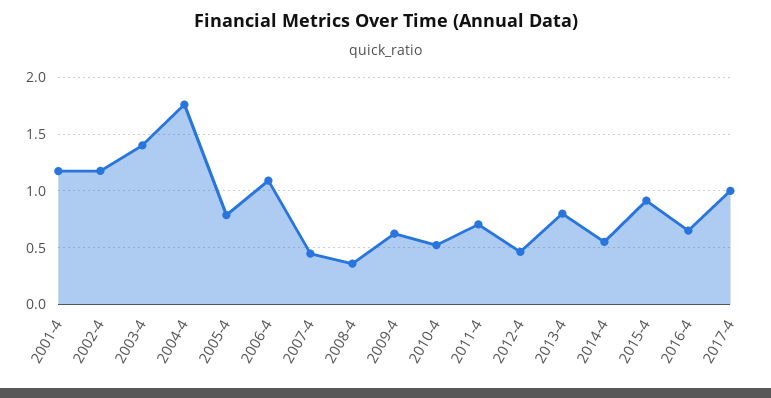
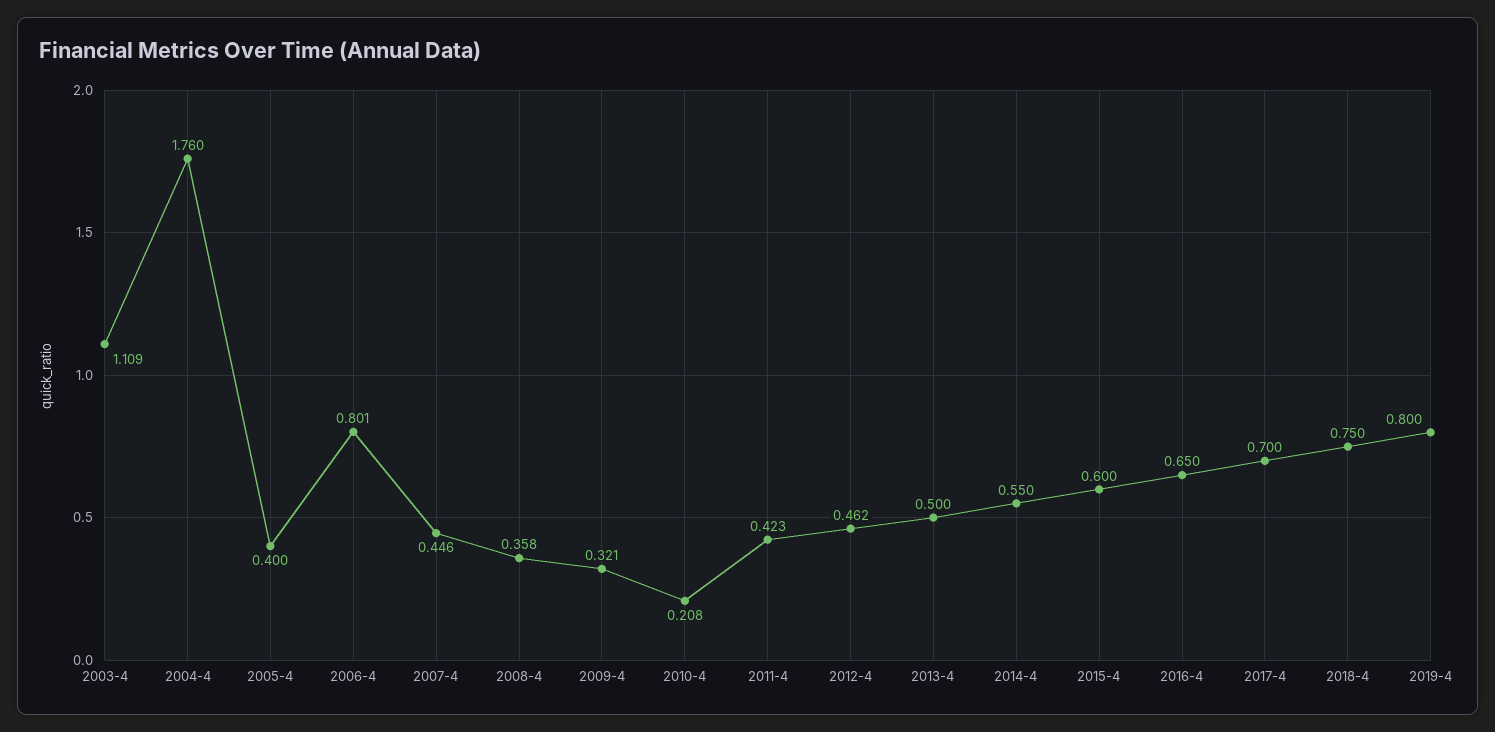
2001-4: 1.2 -> none
2002-4: 1.2 -> none
2003-4: 1.4 -> 1.109
2005-4: 0.8 -> 0.4
2006-4: 1.1 -> 0.801
2009-4: 0.6 -> 0.321
2010-4: 0.5 -> 0.208
2011-4: 0.7 -> 0.423
2013-4: 0.8 -> 0.5
2015-4: 0.9 -> 0.6
2017-4: 1 -> 0.7
2018-4: none -> 0.75
2019-4: none -> 0.8

